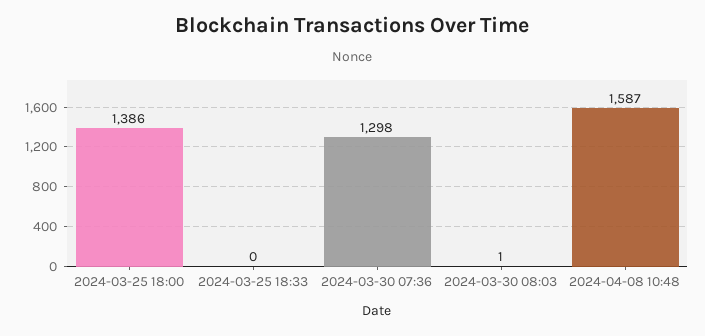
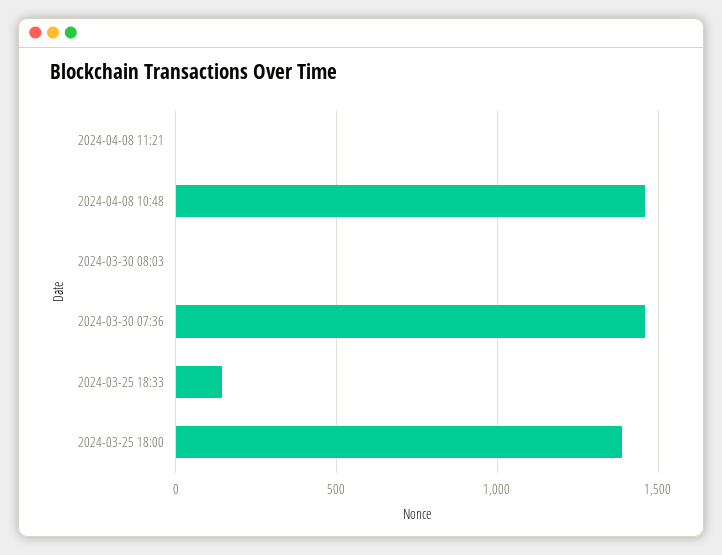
2024-03-25 18:33: 0 -> 150
2024-03-30 07:36: 1298 -> 1450
2024-04-08 10:48: 1587 -> 1450
2024-04-08 11:21: none -> 0

